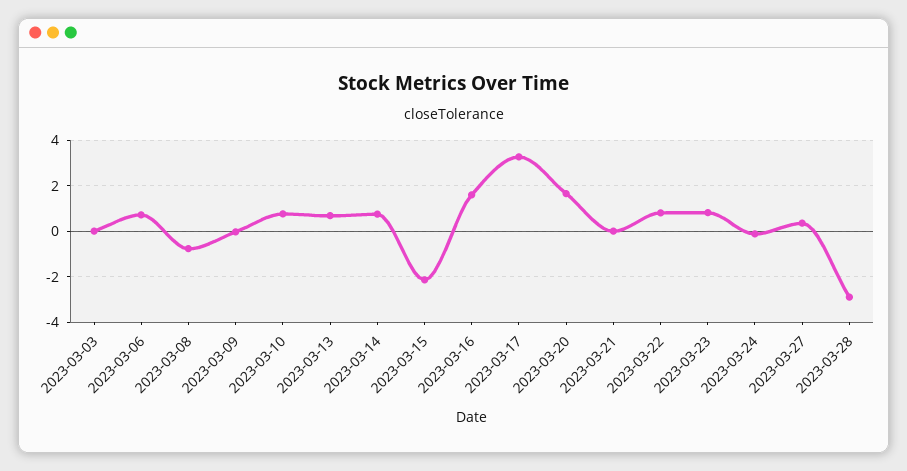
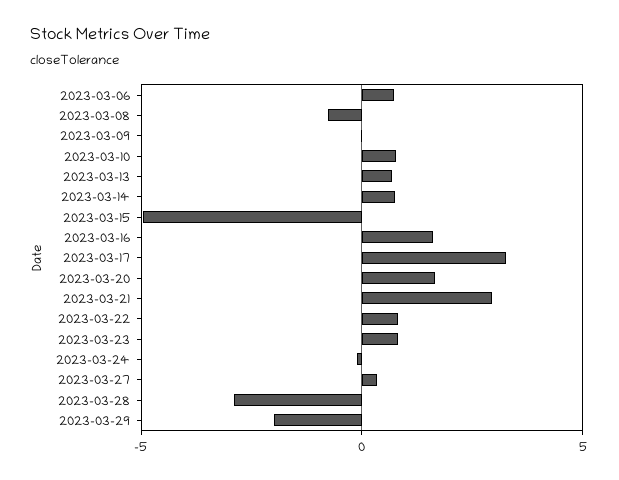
2023-03-03: 0 -> none
2023-03-15: -2 -> -5
2023-03-21: 0 -> 3
2023-03-29: none -> -2

